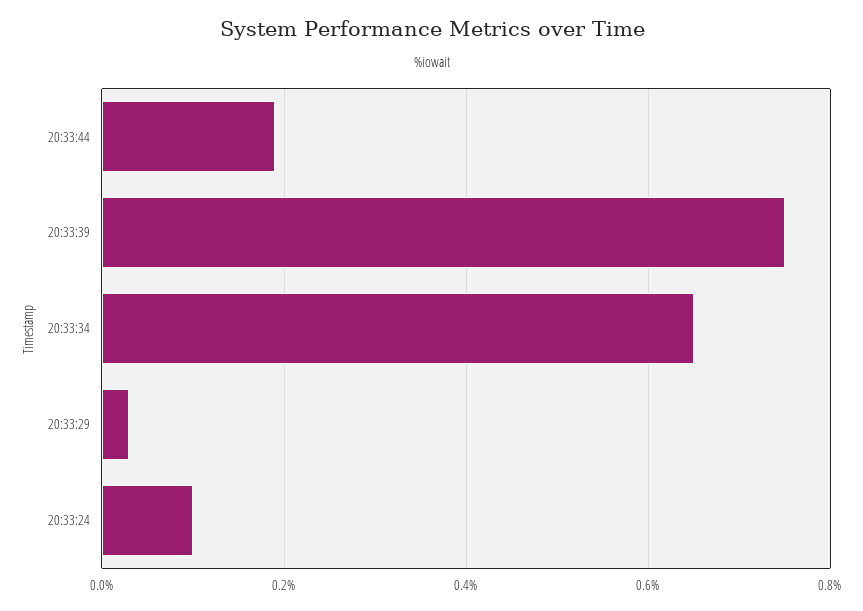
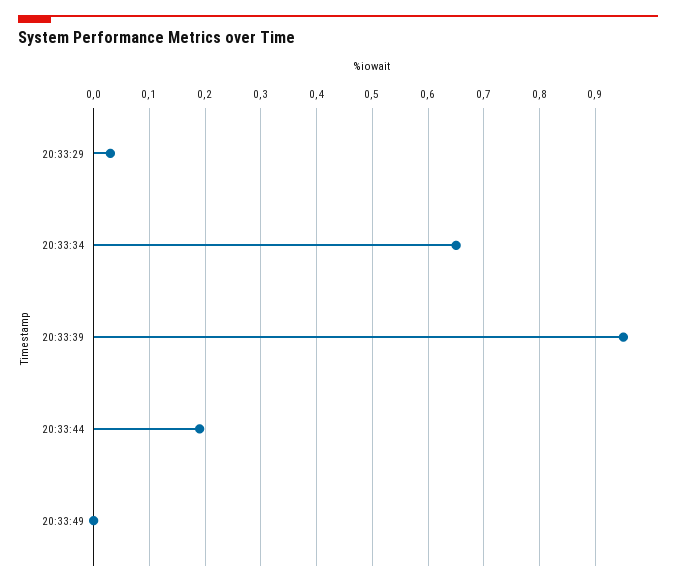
20:33:39: 0.75 -> 0.95
20:33:24: 0.1 -> none
20:33:49: none -> 0

